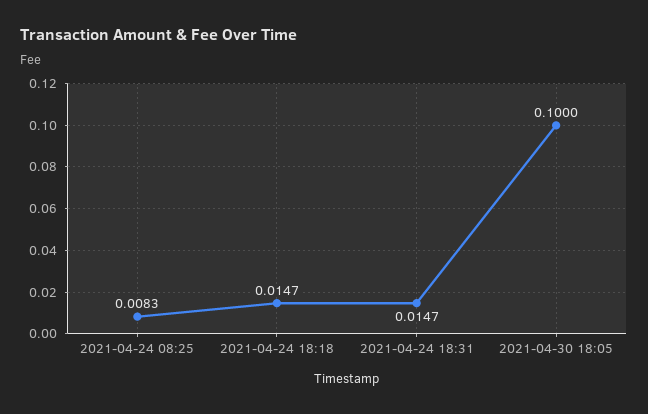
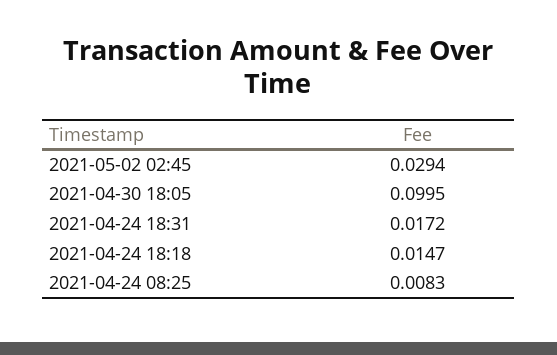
2021-04-24 18:31: 0.0147 -> 0.0172
2021-04-30 18:05: 0.1 -> 0.0995
2021-05-02 02:45: none -> 0.0294

